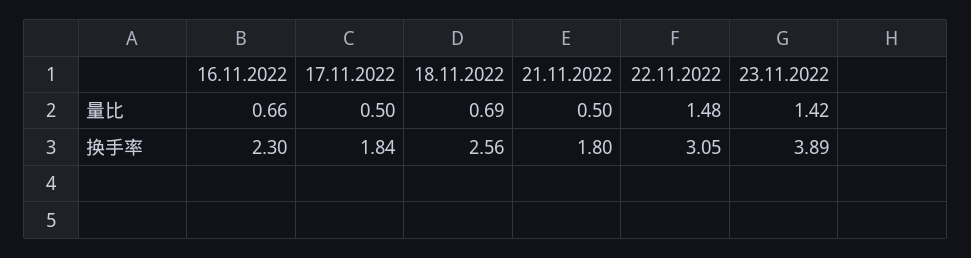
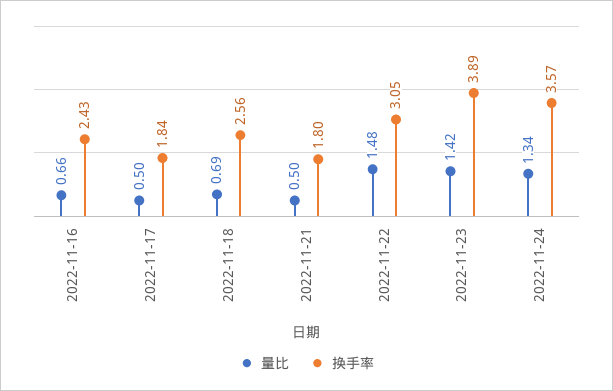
换手率, 16.11.2022: 2.3 -> 2.43
量比, 2022-11-24: none -> 1.34
换手率, 2022-11-24: none -> 3.57

